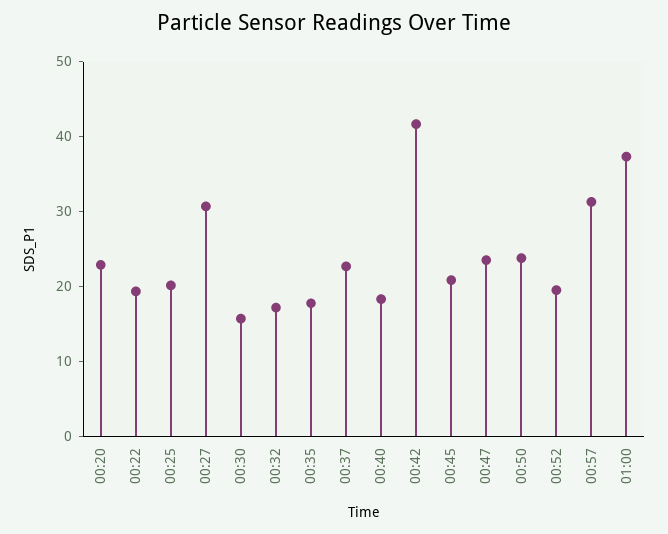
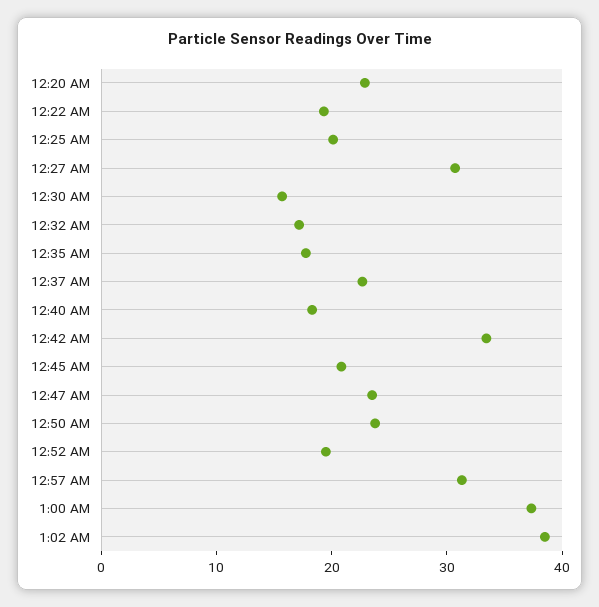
00:42: 42 -> 34
1:02 AM: none -> 38

